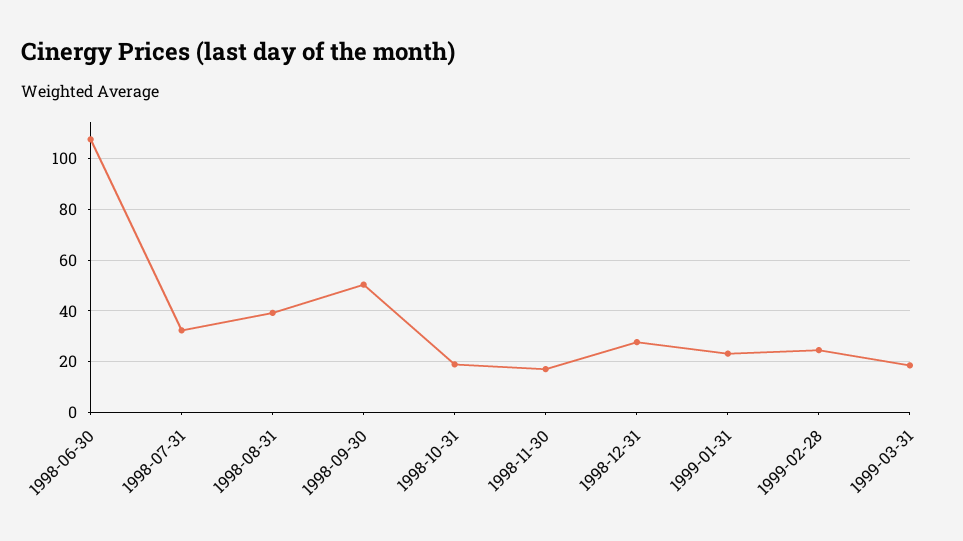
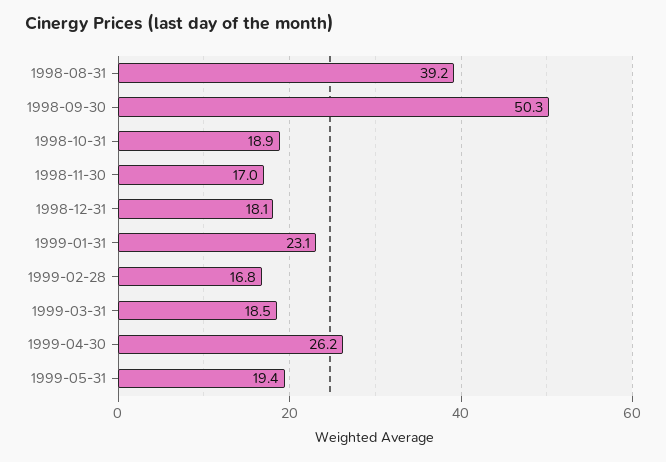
1998-06-30: 107.5 -> none
1998-07-31: 32.5 -> none
1998-12-31: 27.5 -> 18.1
1999-02-28: 25 -> 16.8
1999-04-30: none -> 26.2
1999-05-31: none -> 19.4

